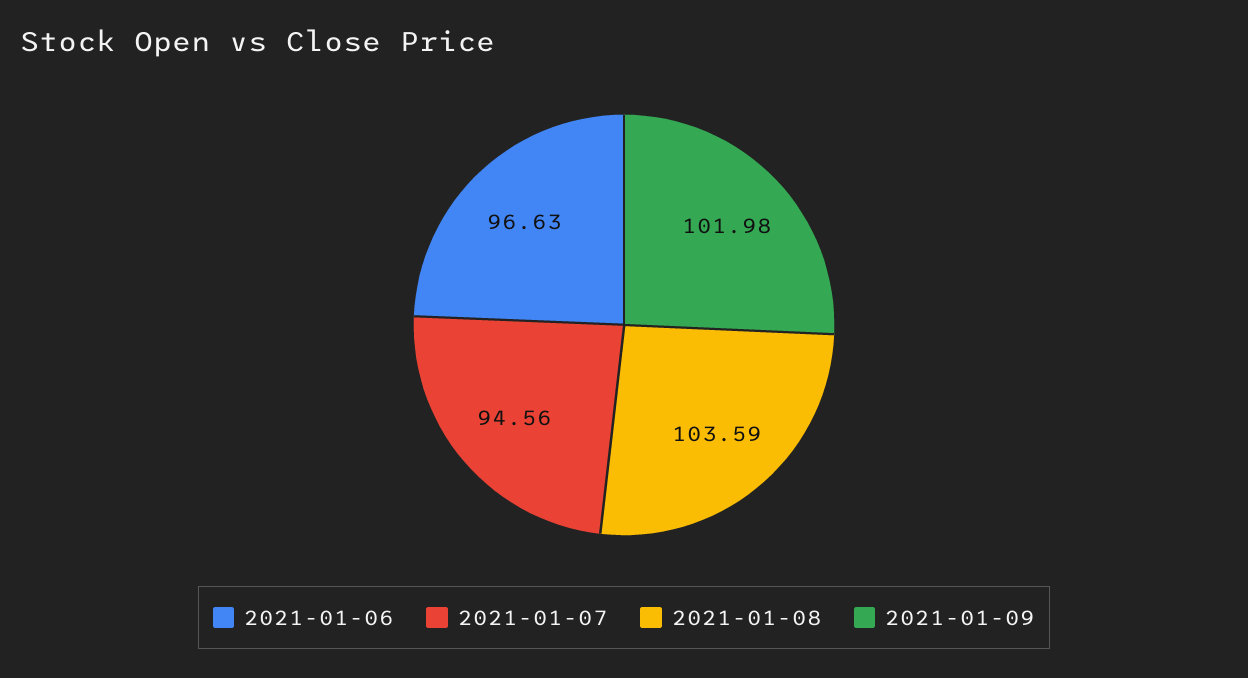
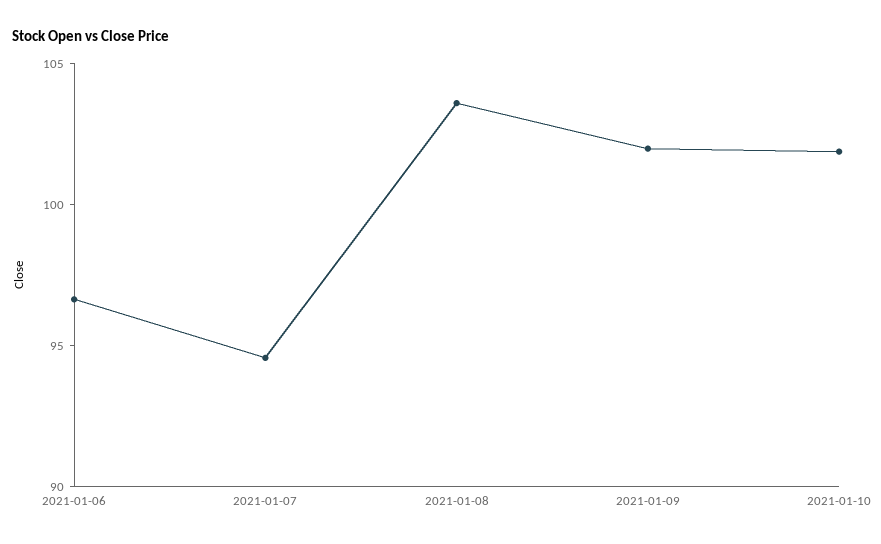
2021-01-10: none -> 102

